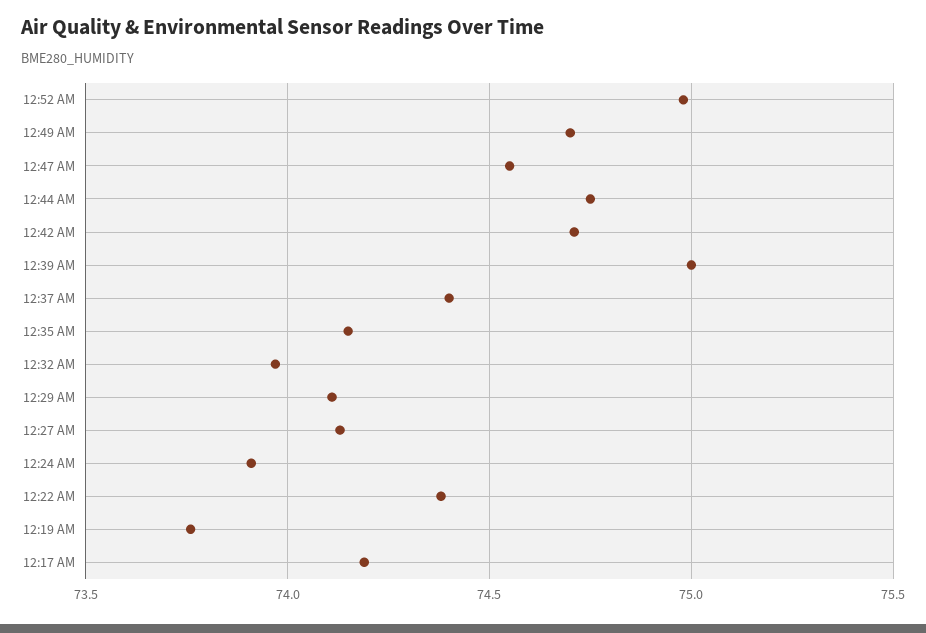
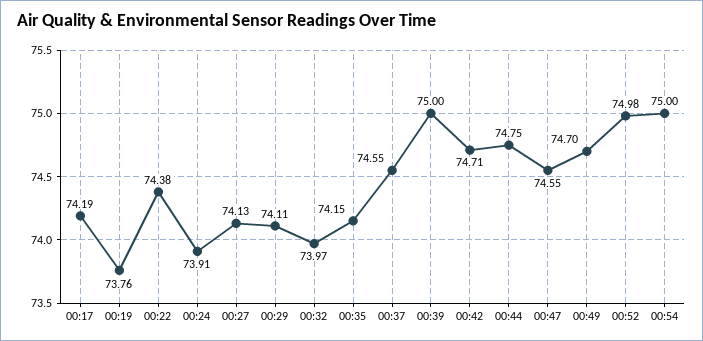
12:37 AM: 74.4 -> 74.55
00:54: none -> 75

